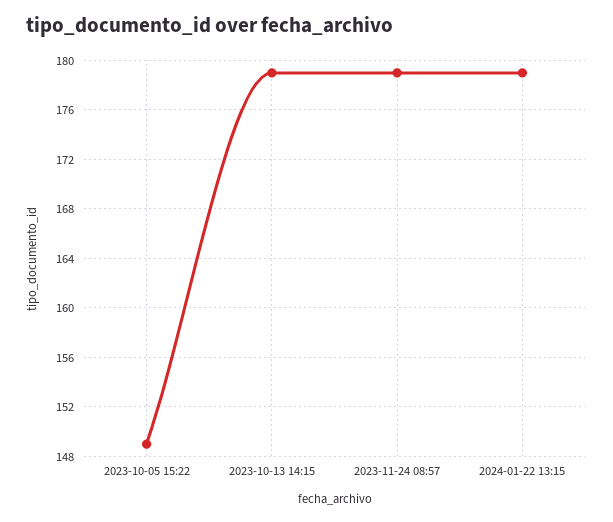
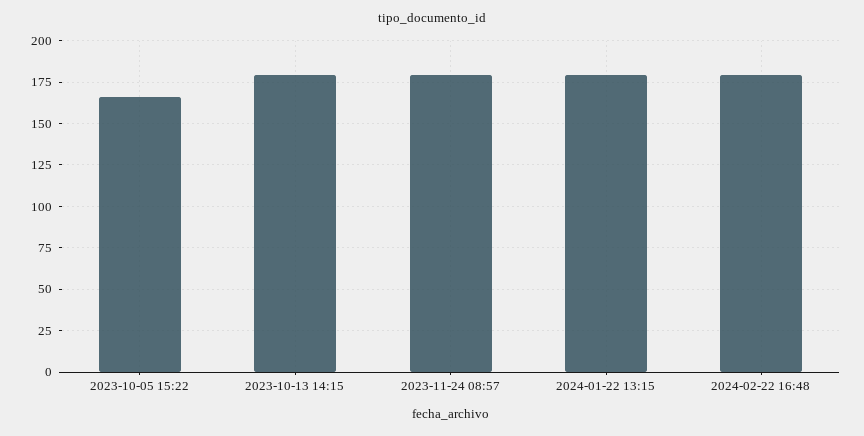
2023-10-05 15:22: 149 -> 165
2024-02-22 16:48: none -> 180

